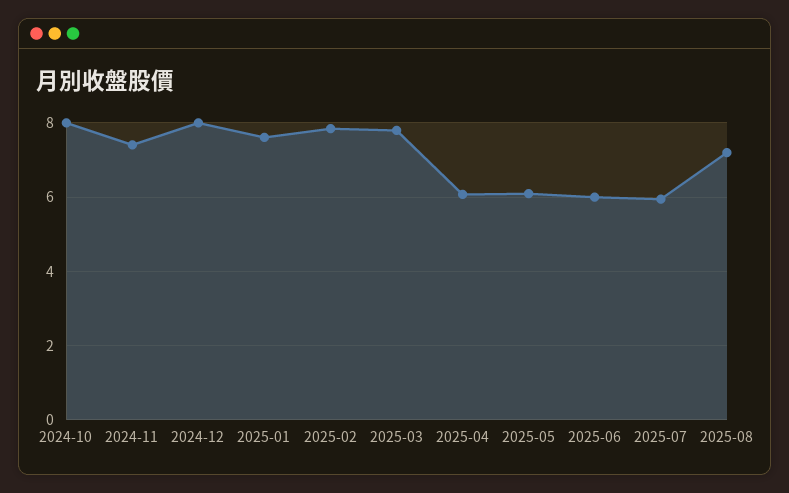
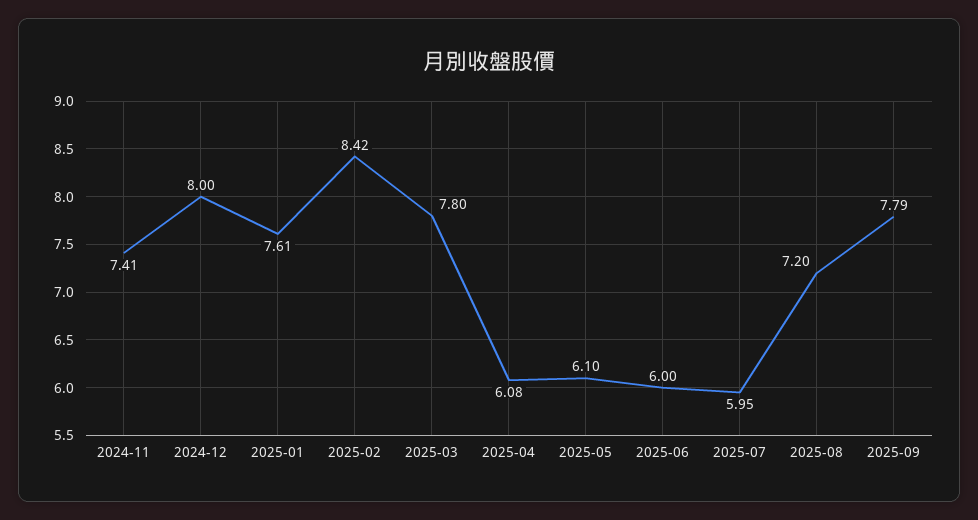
2024-10: 8 -> none
2025-02: 7.8 -> 8.42
2025-09: none -> 7.79

